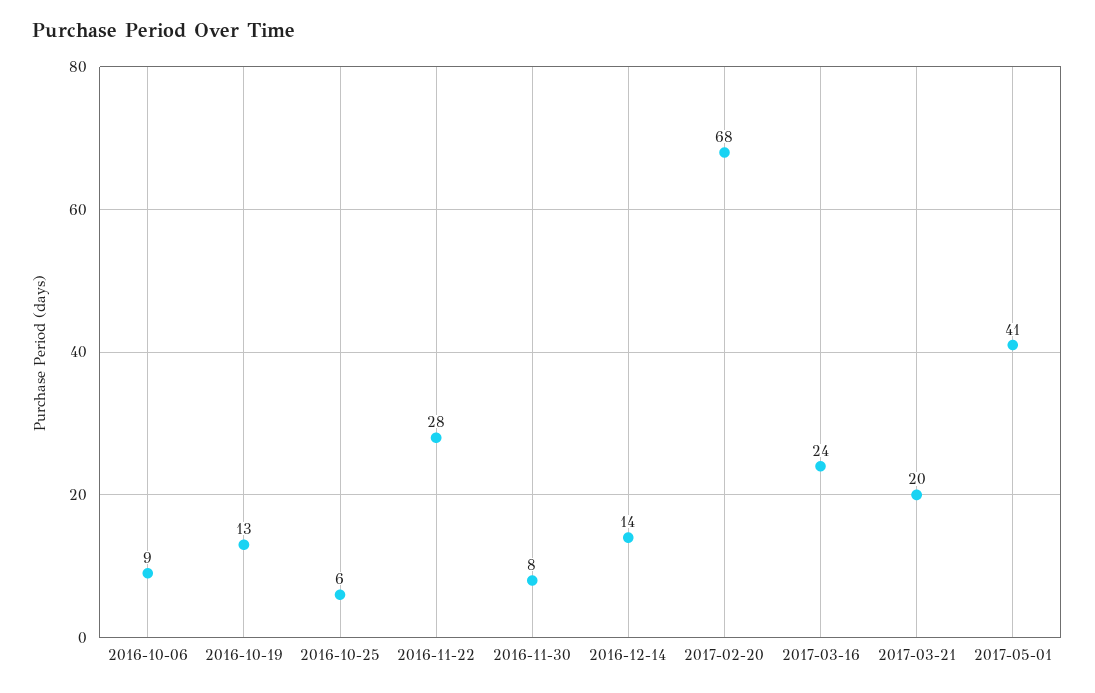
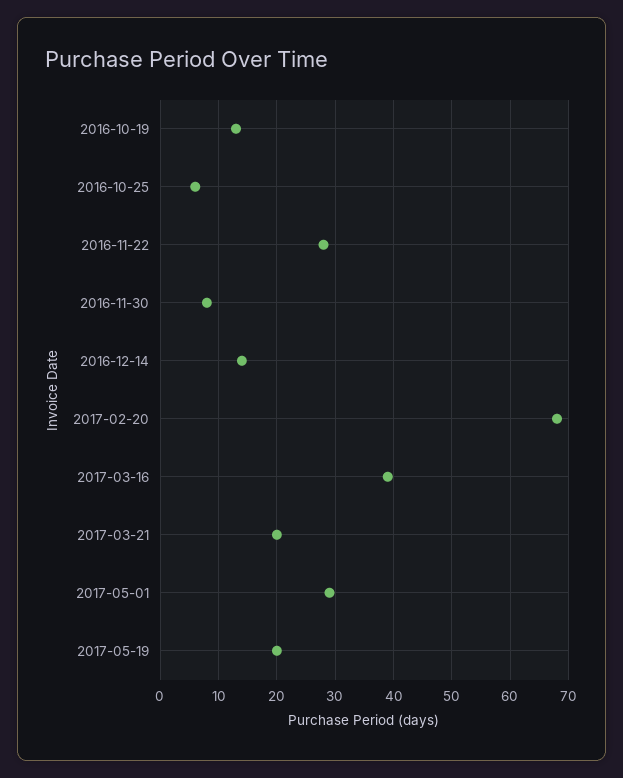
2016-10-06: 9 -> none
2017-03-16: 24 -> 40
2017-05-01: 41 -> 30
2017-05-19: none -> 20

